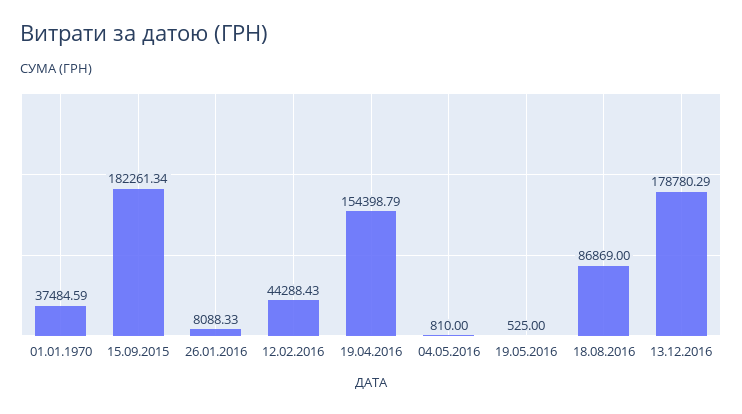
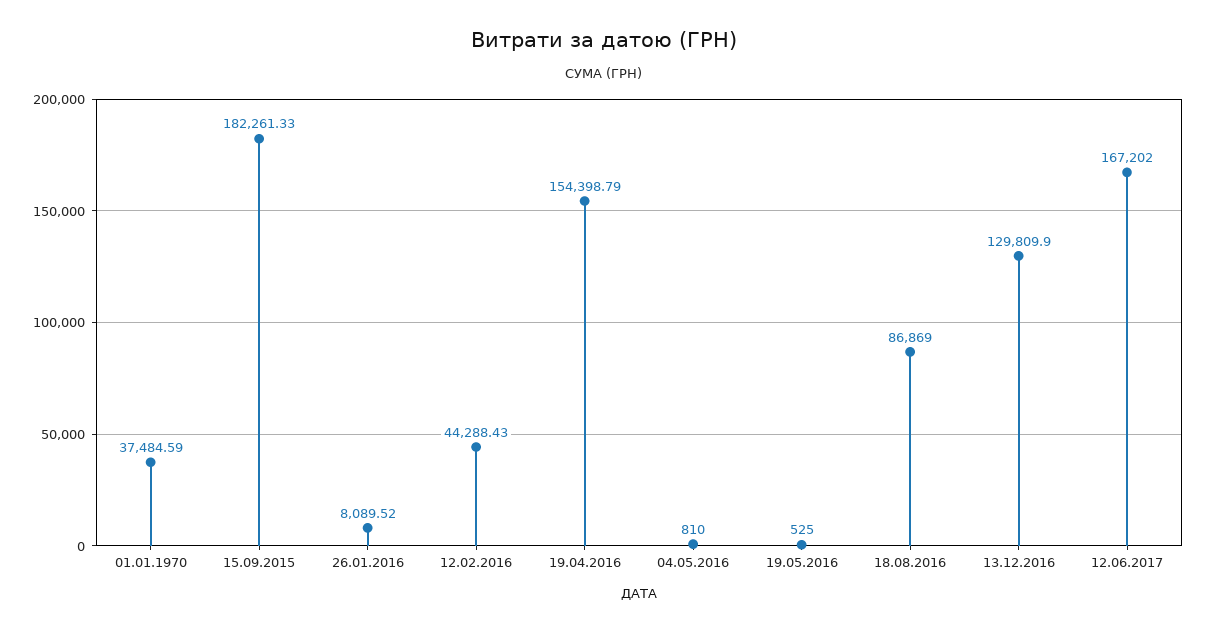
15.09.2015: 182261.34 -> 182261.33
26.01.2016: 8088.33 -> 8089.52
13.12.2016: 178780.29 -> 129809.9
12.06.2017: none -> 167202

